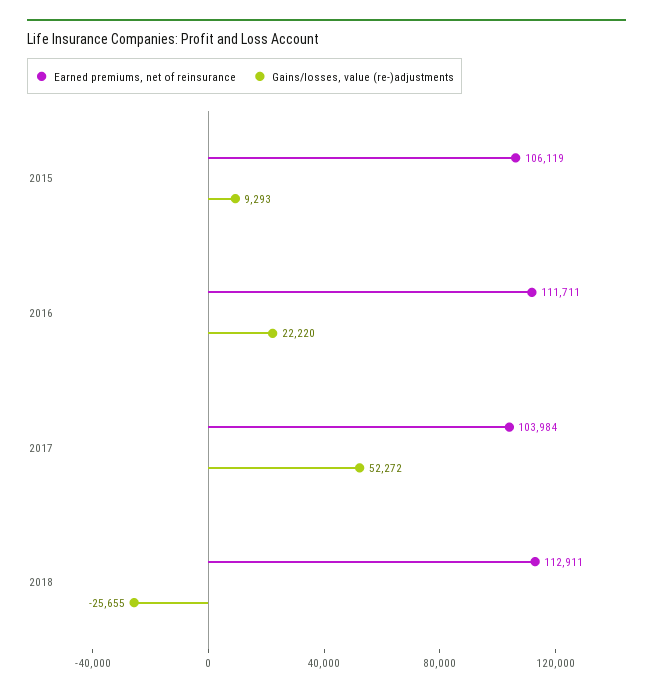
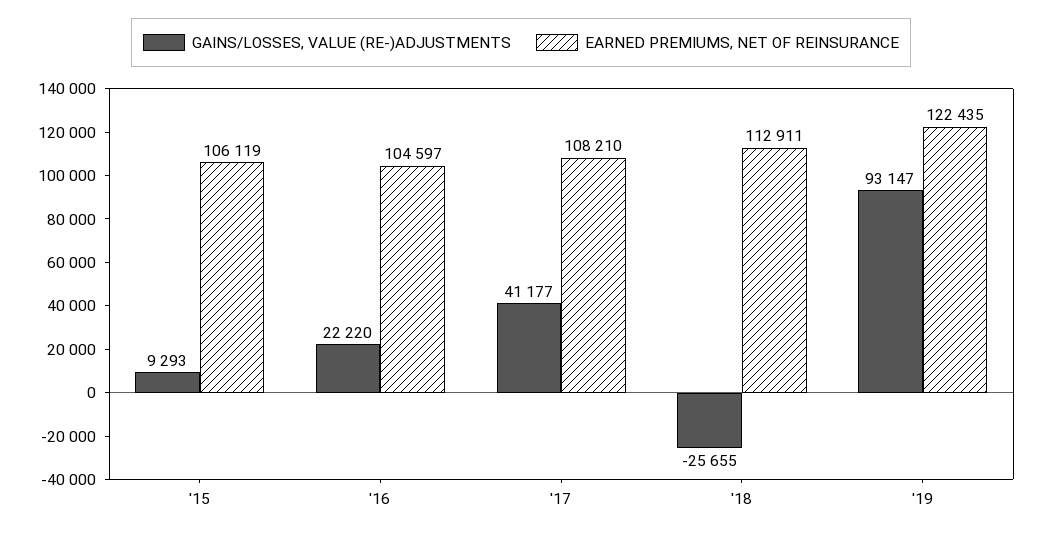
Earned premiums, net of reinsurance, 2016: 111711 -> 104597
Earned premiums, net of reinsurance, 2017: 103984 -> 108210
Gains/losses, value (re-)adjustments, 2017: 52272 -> 41177
Gains/losses, value (re-)adjustments, '19: none -> 93147
Earned premiums, net of reinsurance, '19: none -> 122435

